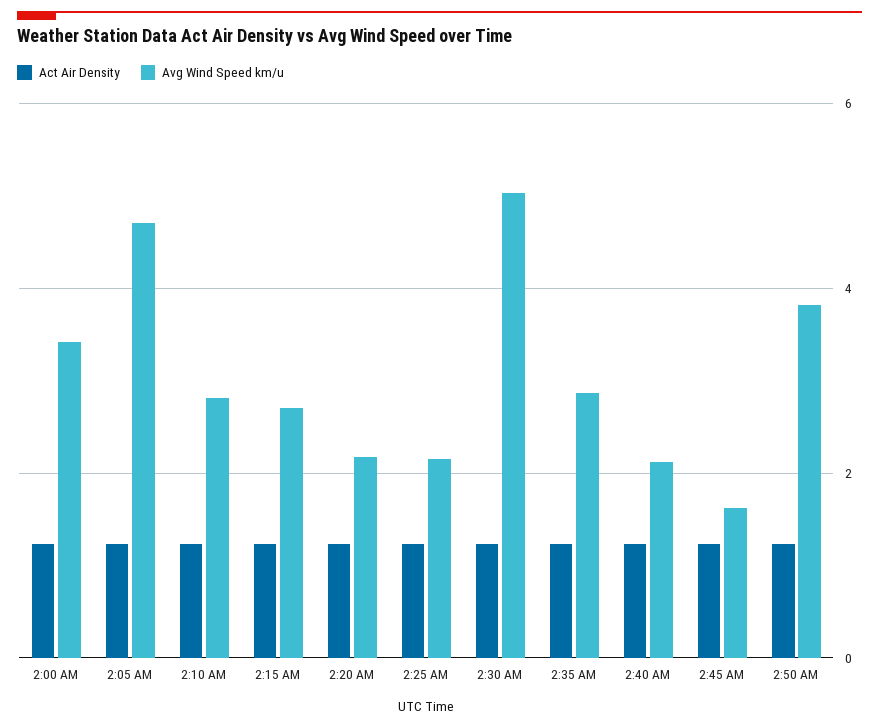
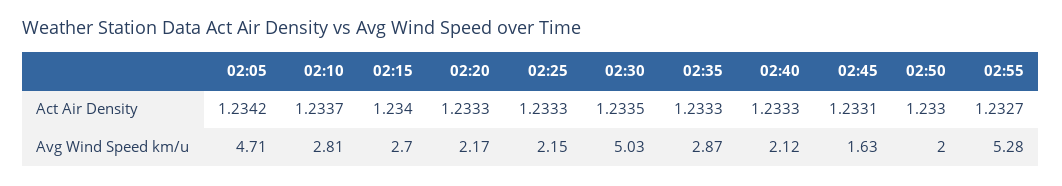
Act Air Density, 2:00 AM: 1.2 -> none
Avg Wind Speed km/u, 2:00 AM: 3.4 -> none
Avg Wind Speed km/u, 2:50 AM: 3.8 -> 2
Act Air Density, 02:55: none -> 1.2327
Avg Wind Speed km/u, 02:55: none -> 5.28

